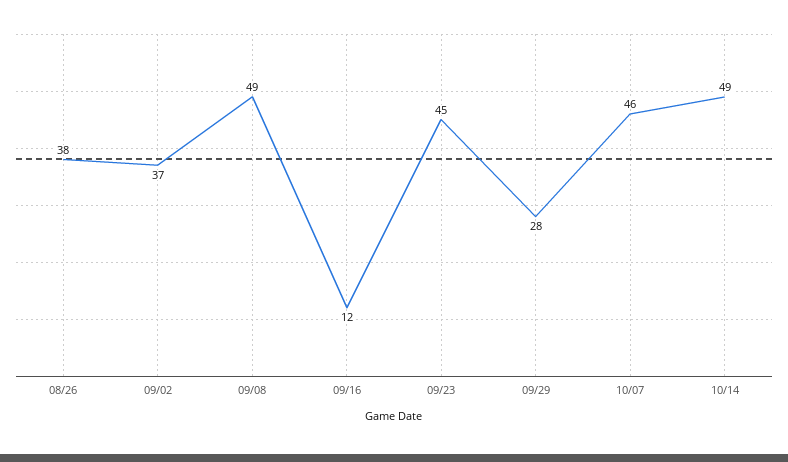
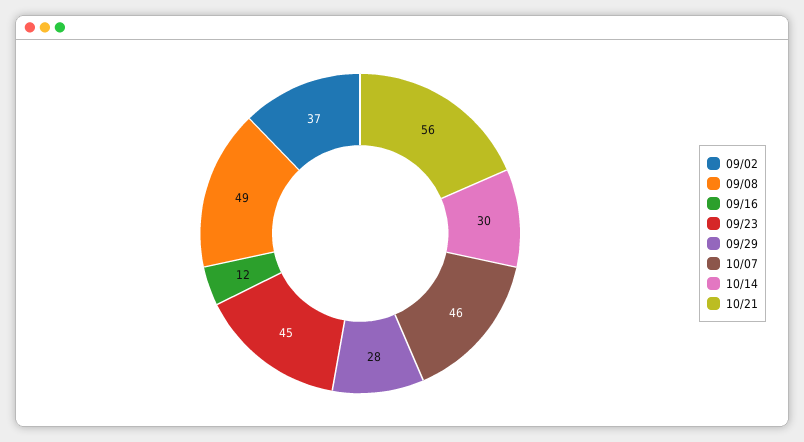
08/26: 38 -> none
10/14: 49 -> 30
10/21: none -> 56

